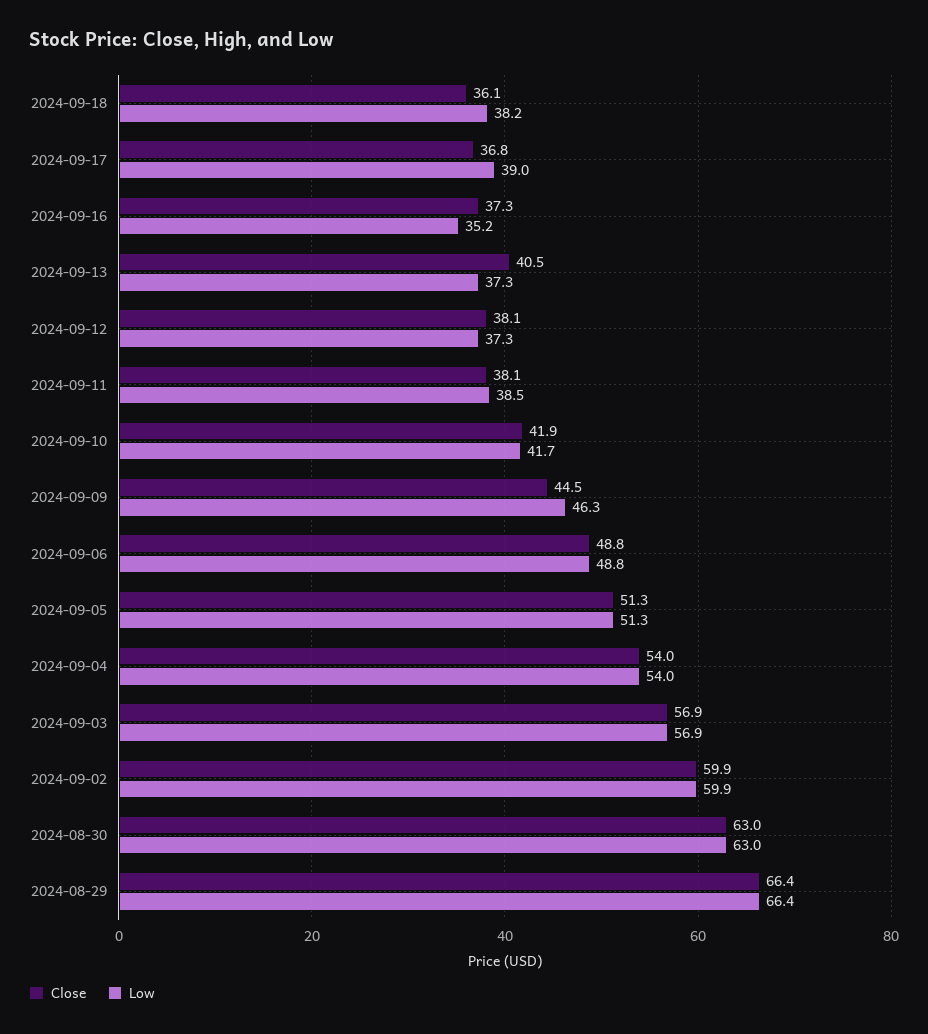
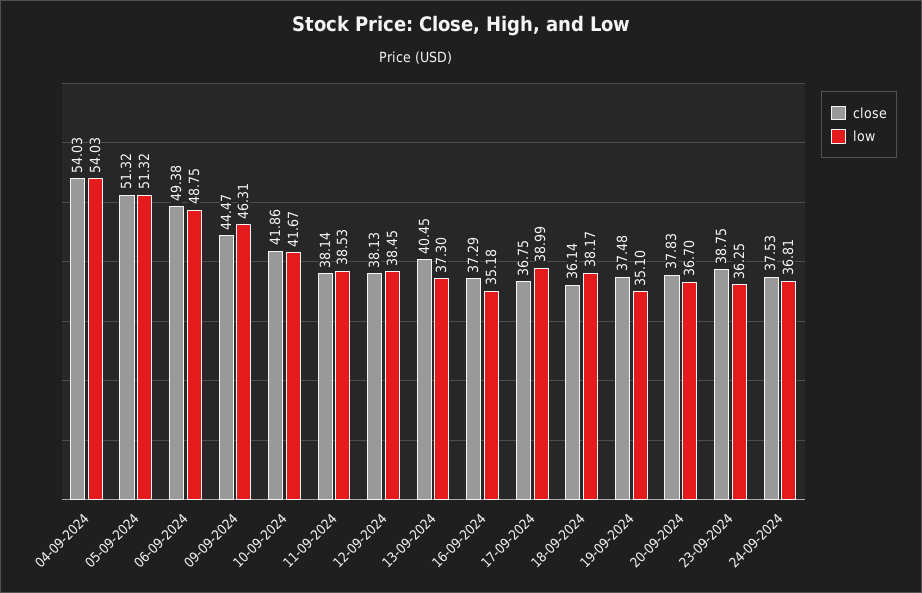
Low, 2024-09-12: 37.3 -> 38.45
Close, 2024-09-06: 48.8 -> 49.38
Close, 2024-09-03: 56.9 -> none
Low, 2024-09-03: 56.9 -> none
Close, 2024-09-02: 59.9 -> none
Low, 2024-09-02: 59.9 -> none
Close, 2024-08-30: 63 -> none
Low, 2024-08-30: 63 -> none
Close, 2024-08-29: 66.4 -> none
Low, 2024-08-29: 66.4 -> none
Close, 19-09-2024: none -> 37.48
Low, 19-09-2024: none -> 35.1
Close, 20-09-2024: none -> 37.83
Low, 20-09-2024: none -> 36.7
Close, 23-09-2024: none -> 38.75
Low, 23-09-2024: none -> 36.25
Close, 24-09-2024: none -> 37.53
Low, 24-09-2024: none -> 36.81

